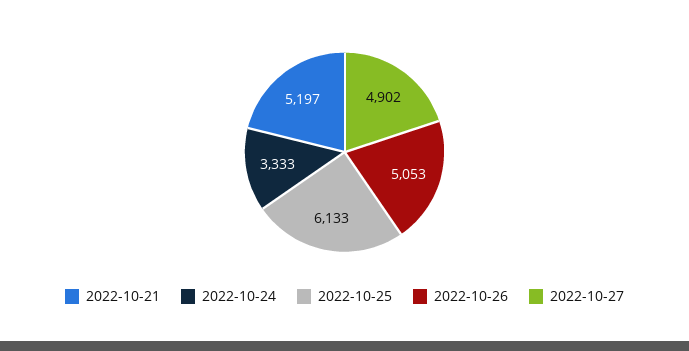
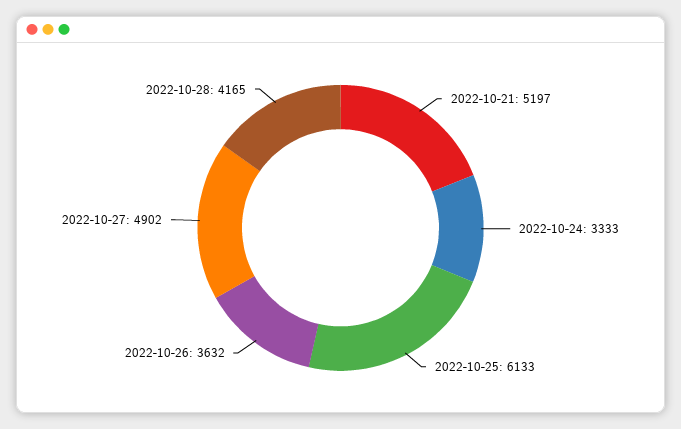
2022-10-26: 5053 -> 3632
2022-10-28: none -> 4165

